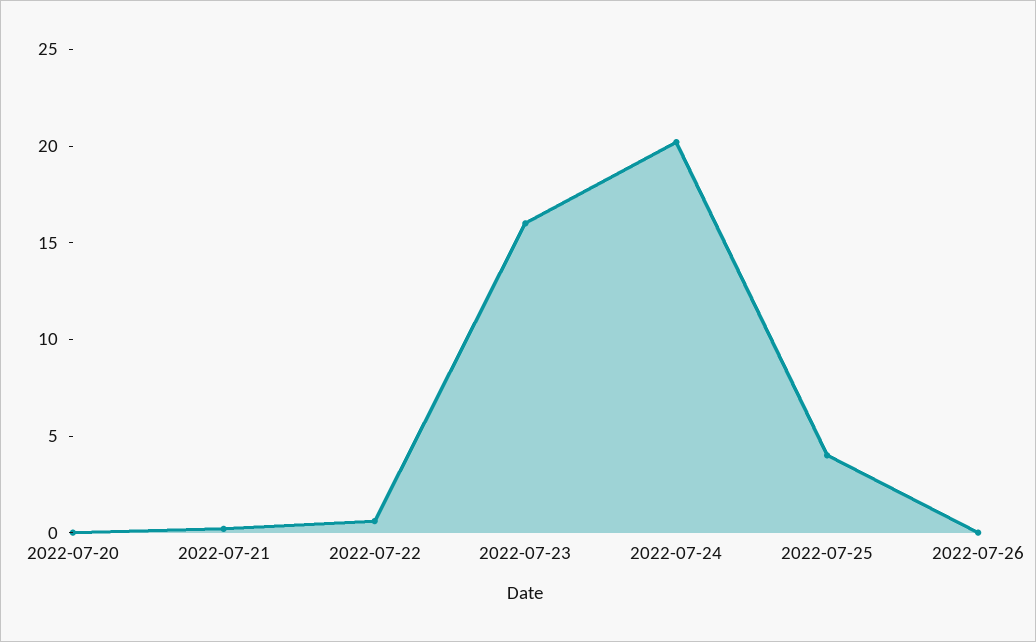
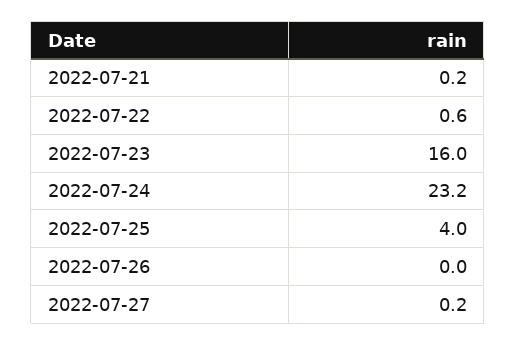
2022-07-20: 0 -> none
2022-07-24: 20 -> 23.2
2022-07-27: none -> 0.2

